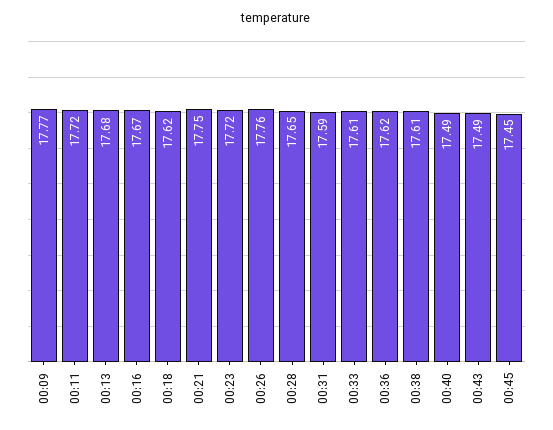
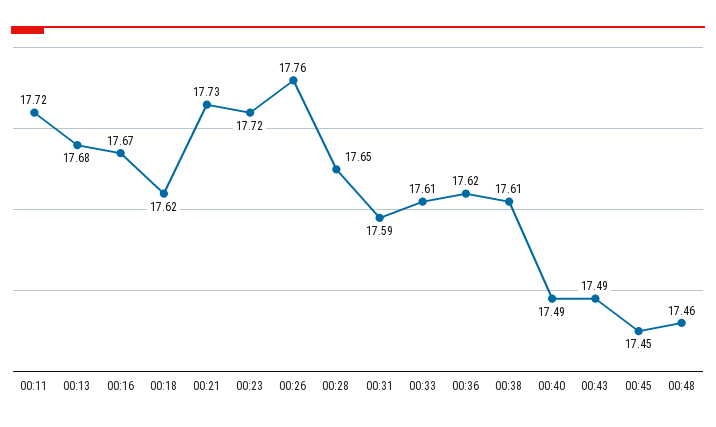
00:09: 17.77 -> none
00:21: 17.75 -> 17.73
00:48: none -> 17.46

